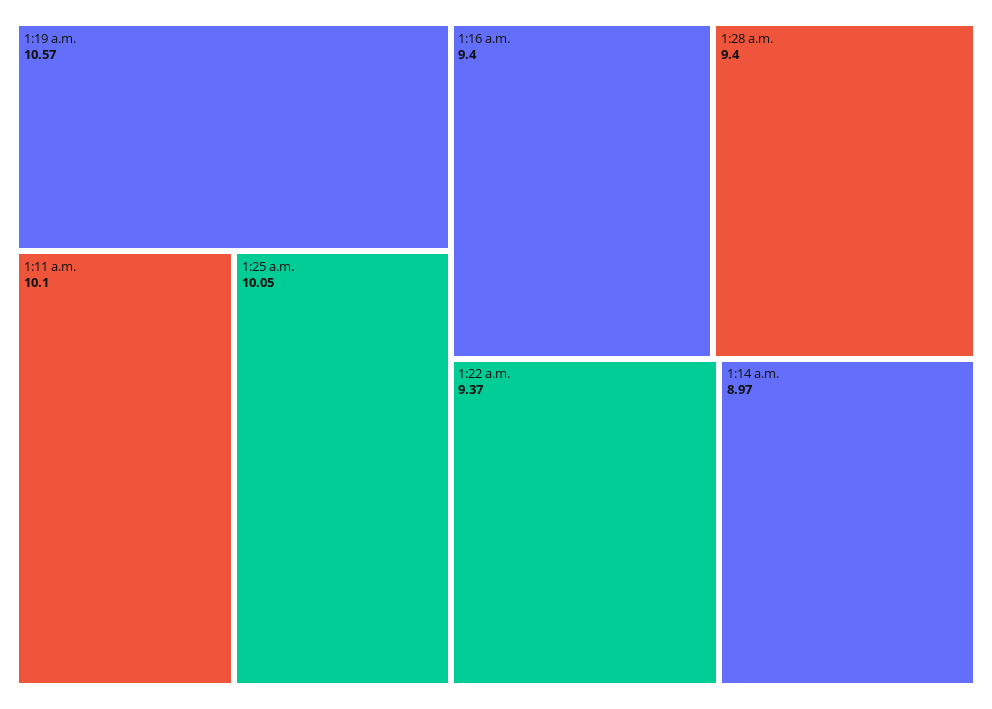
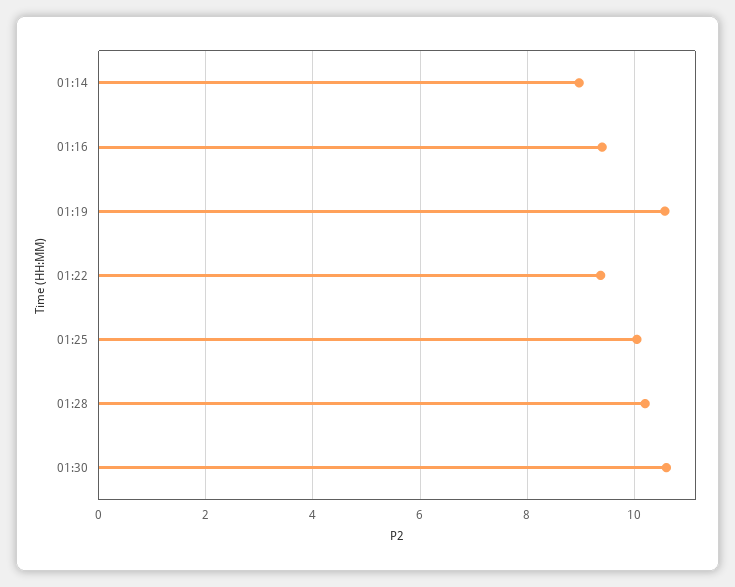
1:11 a.m.: 10.1 -> none
1:28 a.m.: 9.4 -> 10.2
01:30: none -> 10.6

